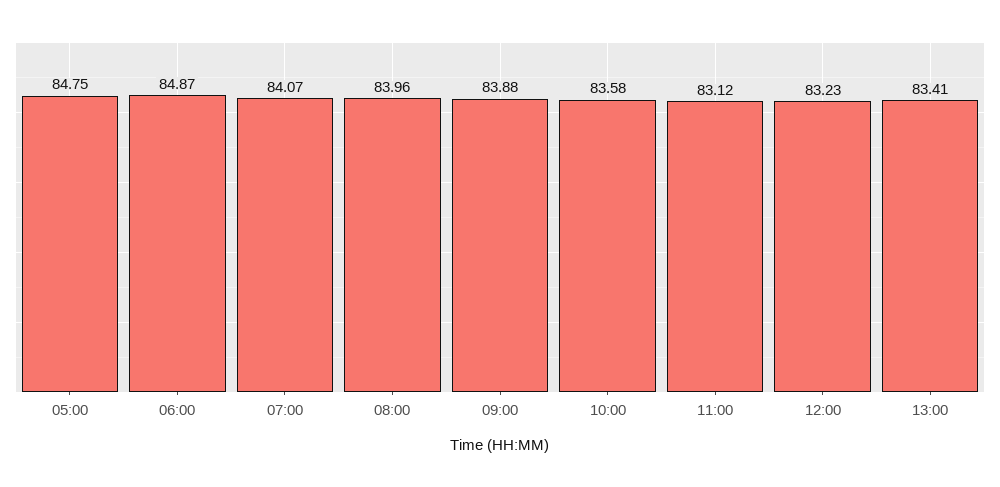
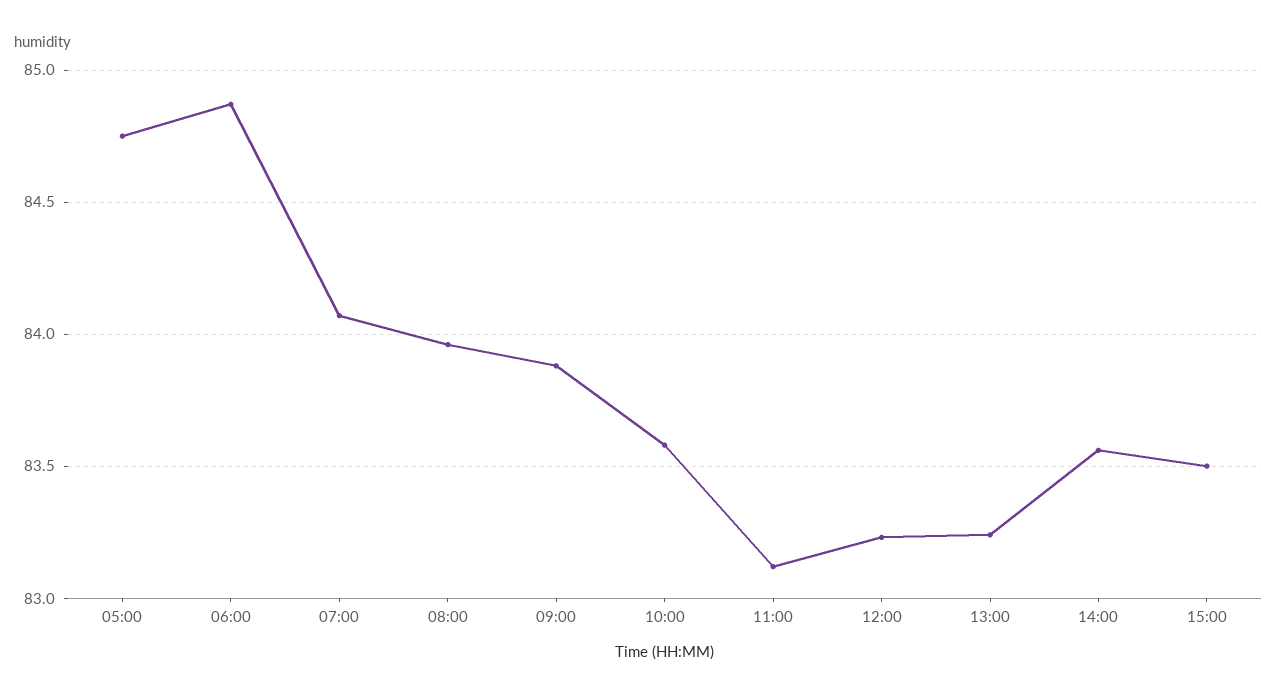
13:00: 83.41 -> 83.25
14:00: none -> 83.55
15:00: none -> 83.5

